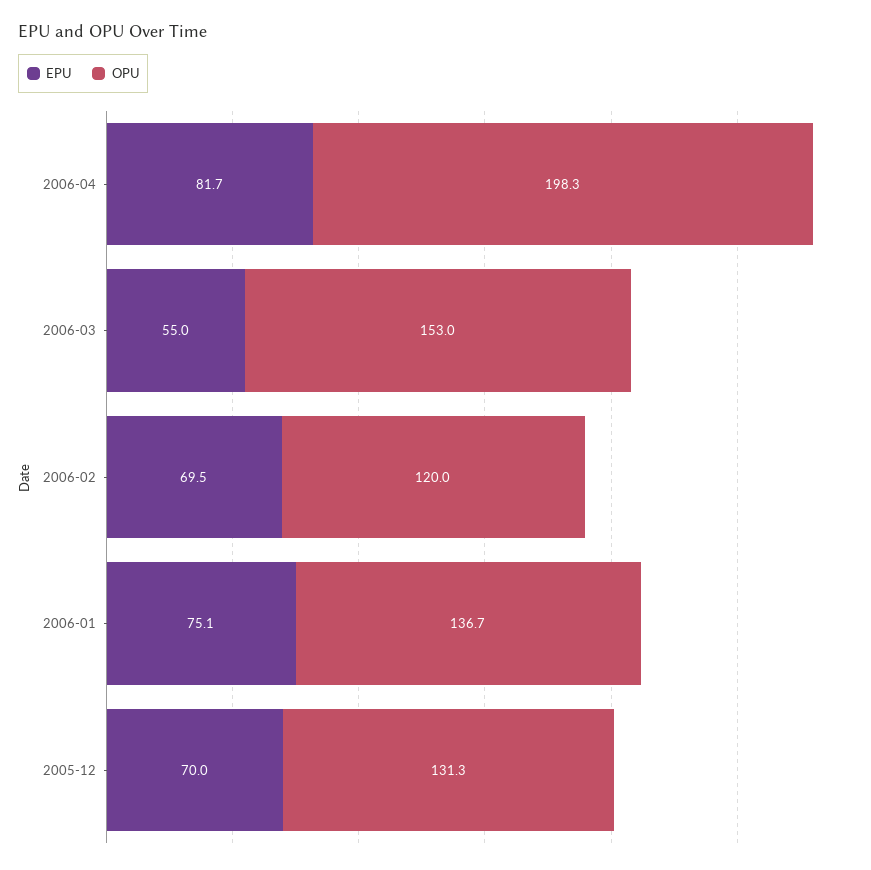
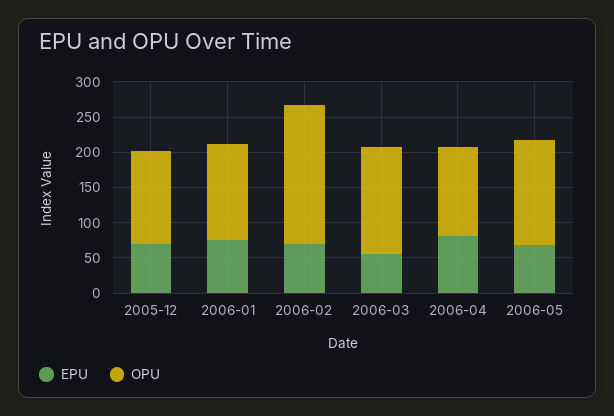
OPU, 2006-04: 198.3 -> 125
OPU, 2006-02: 120 -> 200
EPU, 2006-05: none -> 75
OPU, 2006-05: none -> 150

